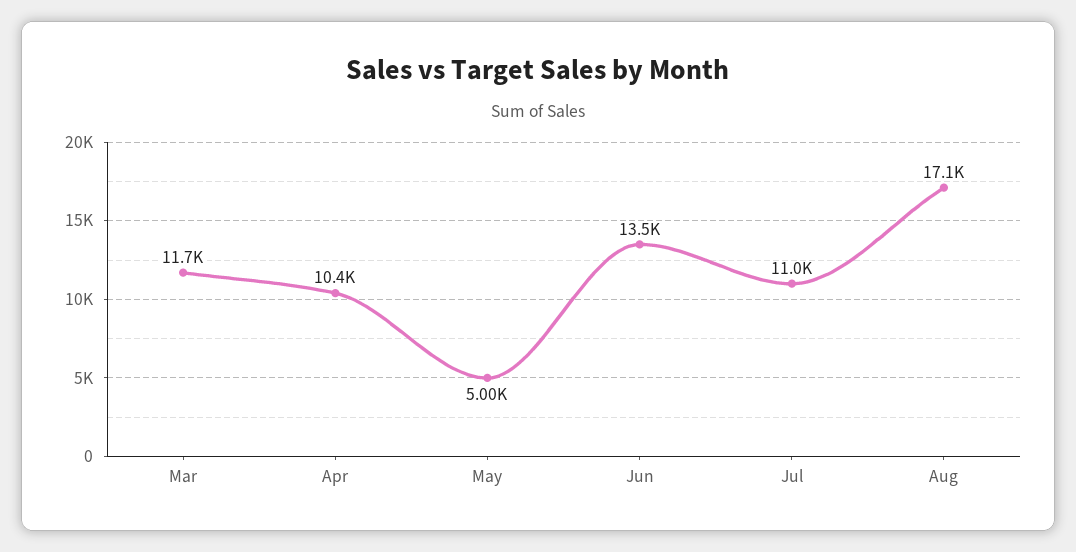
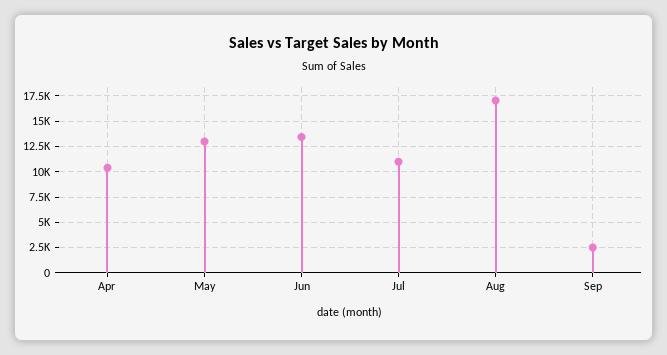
Mar: 11700 -> none
May: 5000 -> 12500
Sep: none -> 2500

